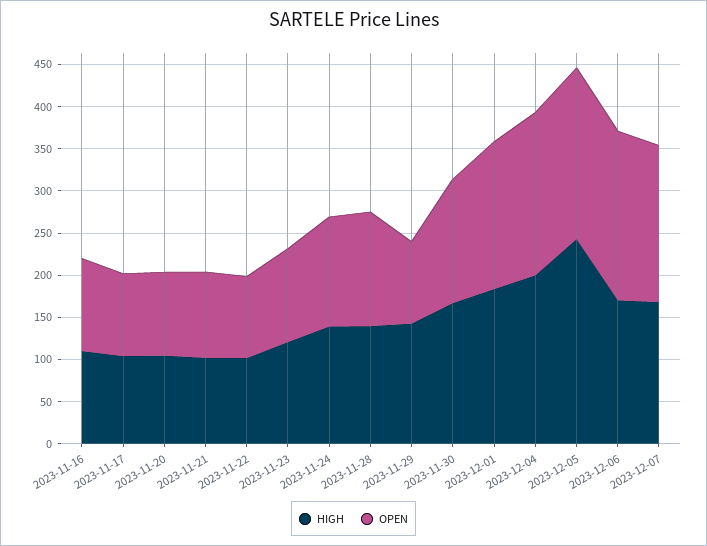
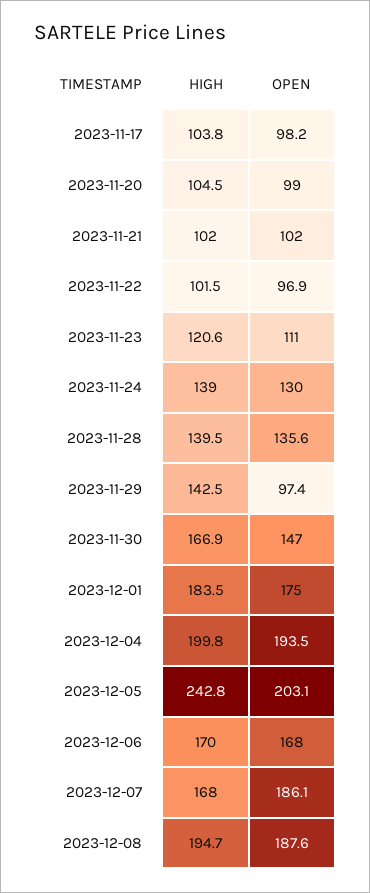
HIGH, 2023-11-16: 110 -> none
OPEN, 2023-11-16: 110 -> none
OPEN, 2023-12-06: 200 -> 168
HIGH, 2023-12-08: none -> 194.7
OPEN, 2023-12-08: none -> 187.6

